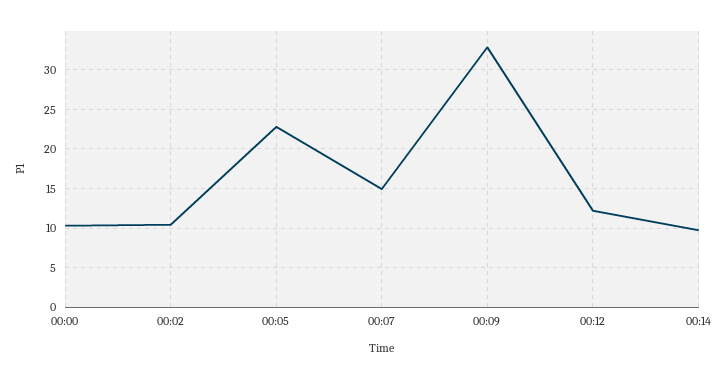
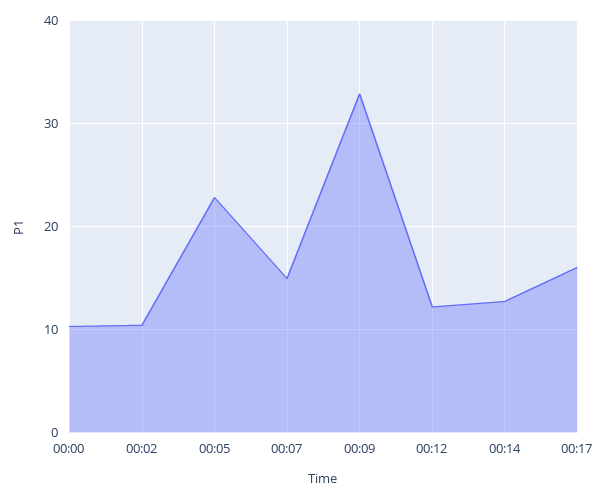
00:14: 10 -> 13
00:17: none -> 16

